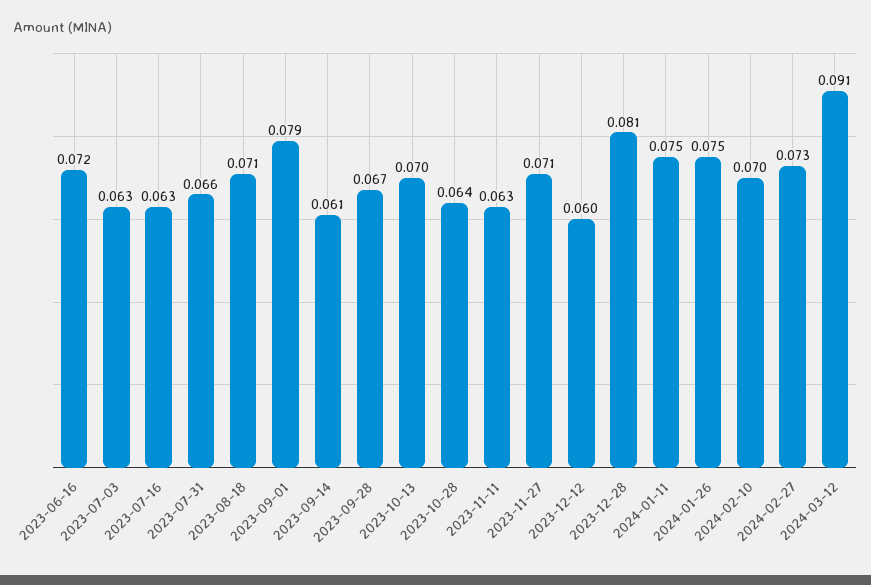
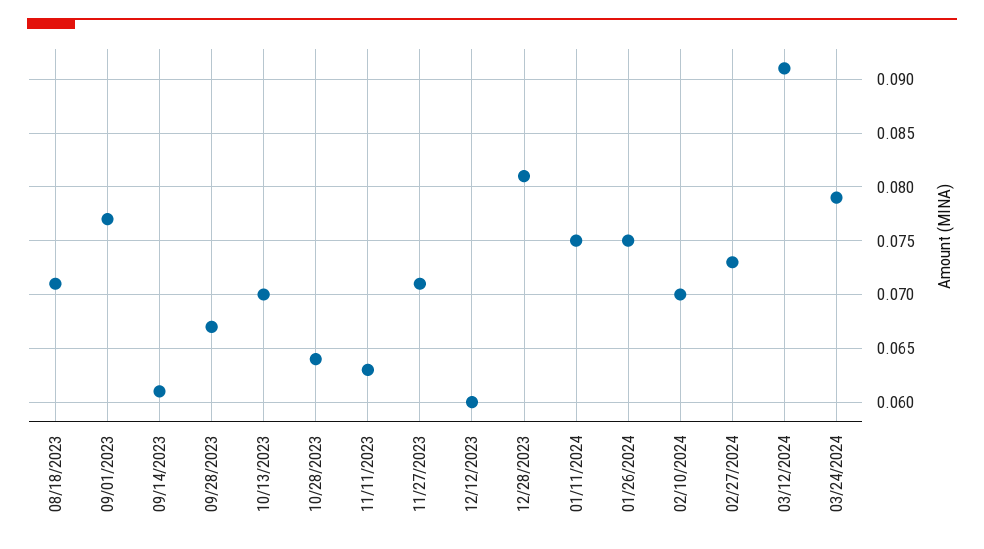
2023-06-16: 0.072 -> none
2023-07-03: 0.063 -> none
2023-07-16: 0.063 -> none
2023-07-31: 0.066 -> none
2023-09-01: 0.079 -> 0.077
03/24/2024: none -> 0.079

